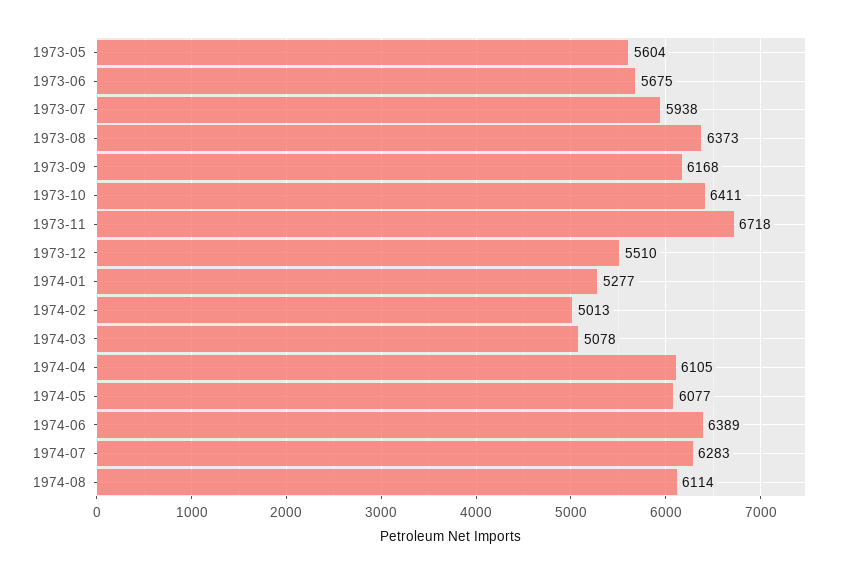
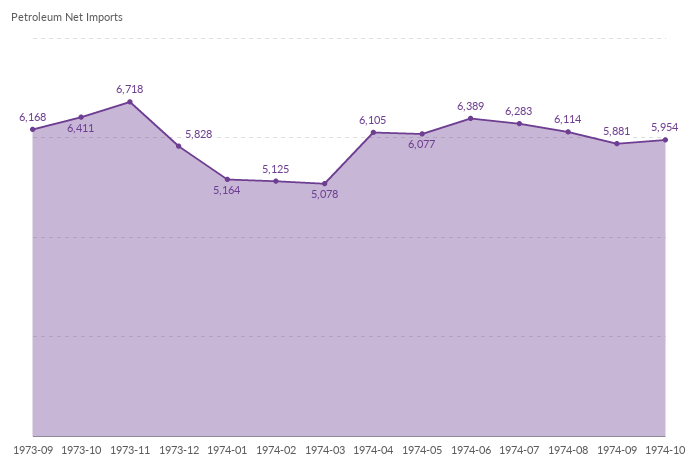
1973-05: 5604 -> none
1973-06: 5675 -> none
1973-07: 5938 -> none
1973-08: 6373 -> none
1973-12: 5510 -> 5828
1974-01: 5277 -> 5164
1974-02: 5013 -> 5125
1974-09: none -> 5881
1974-10: none -> 5954

